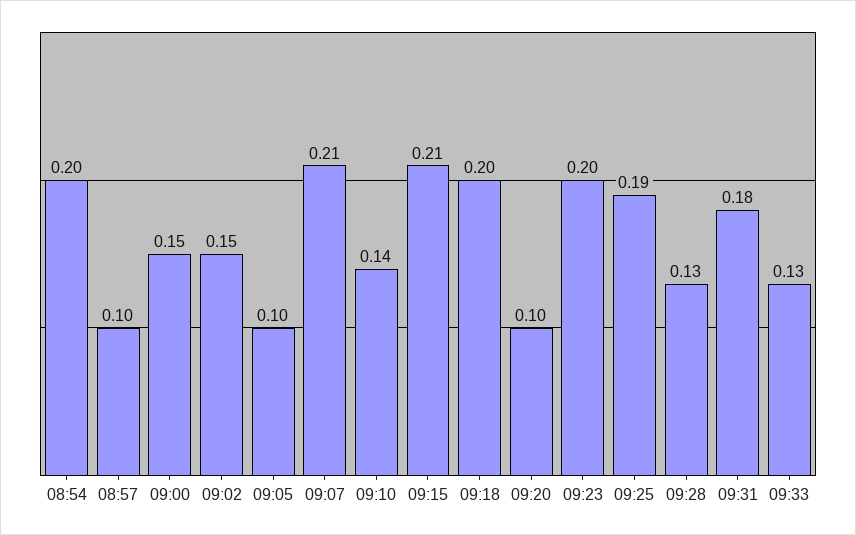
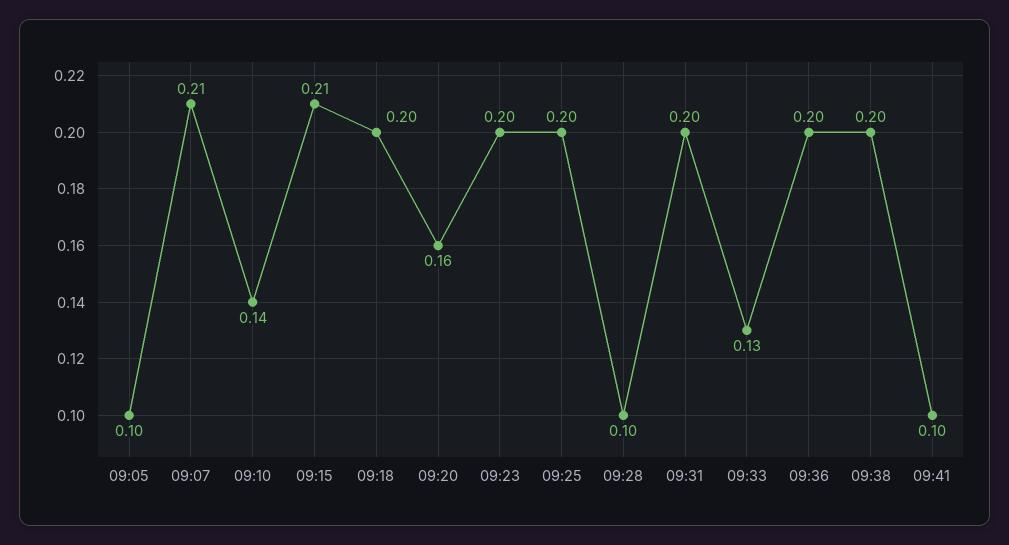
08:54: 0.2 -> none
08:57: 0.1 -> none
09:00: 0.15 -> none
09:02: 0.15 -> none
09:20: 0.1 -> 0.16
09:25: 0.19 -> 0.2
09:28: 0.13 -> 0.1
09:31: 0.18 -> 0.2
09:36: none -> 0.2
09:38: none -> 0.2
09:41: none -> 0.1

